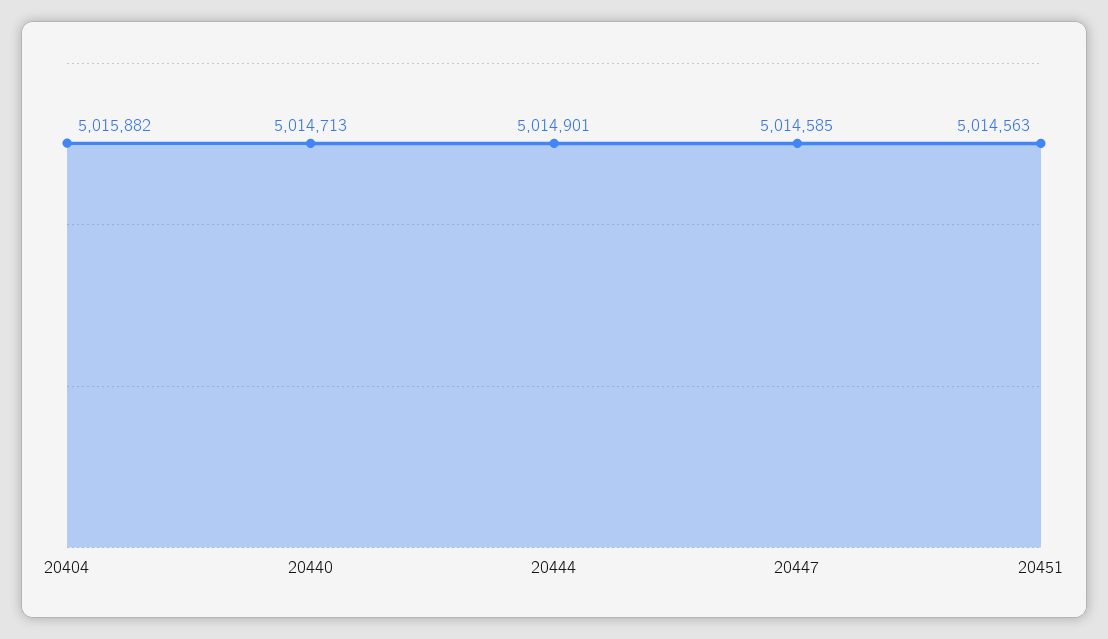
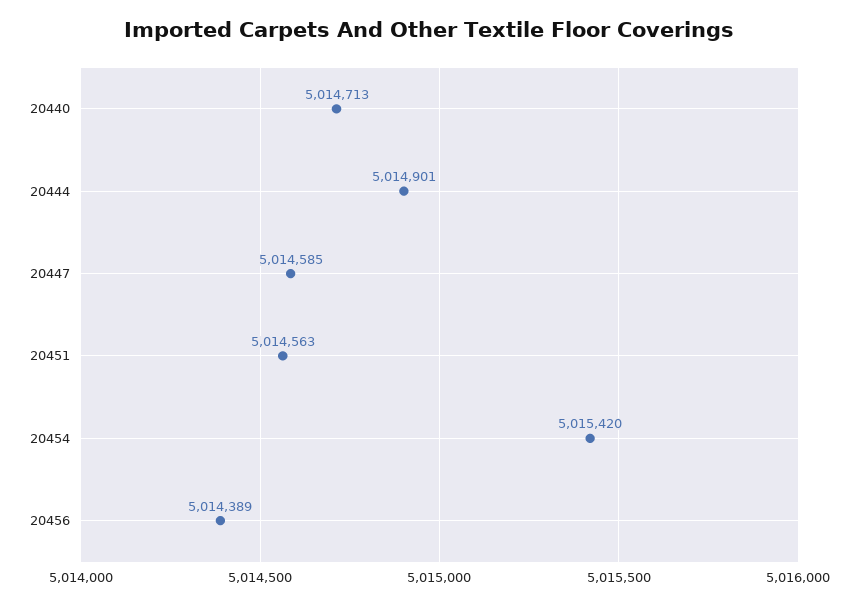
20404: 5015882 -> none
20454: none -> 5015420
20456: none -> 5014389

